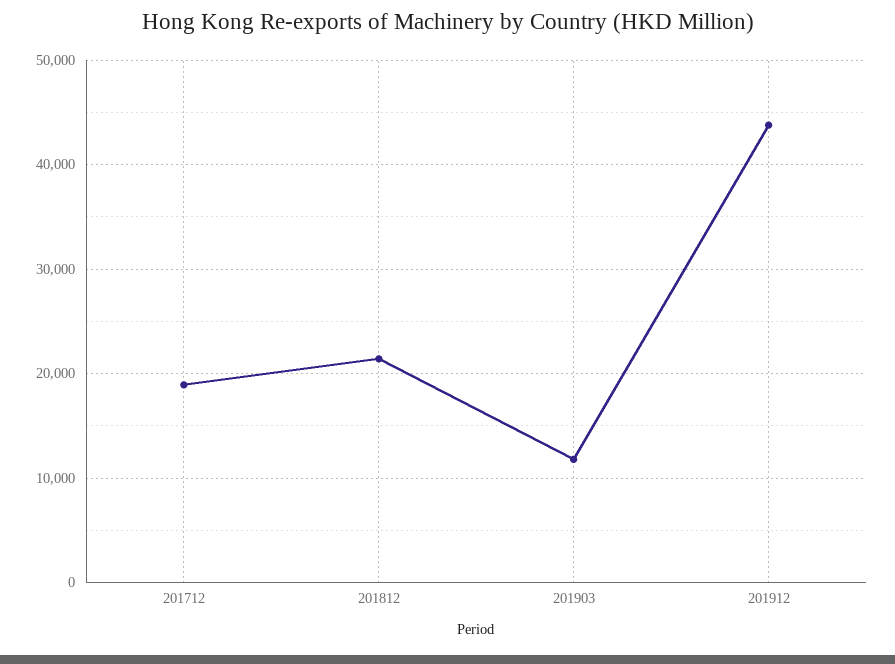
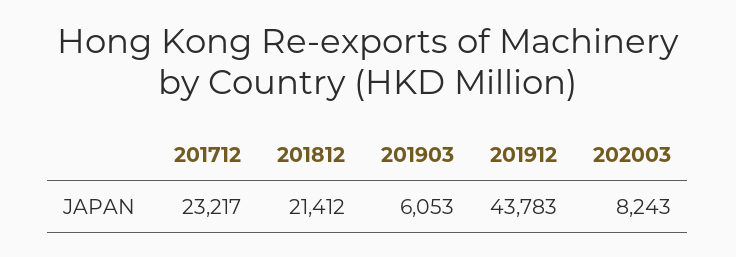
201712: 19000 -> 23217
201903: 12000 -> 6053
202003: none -> 8243

